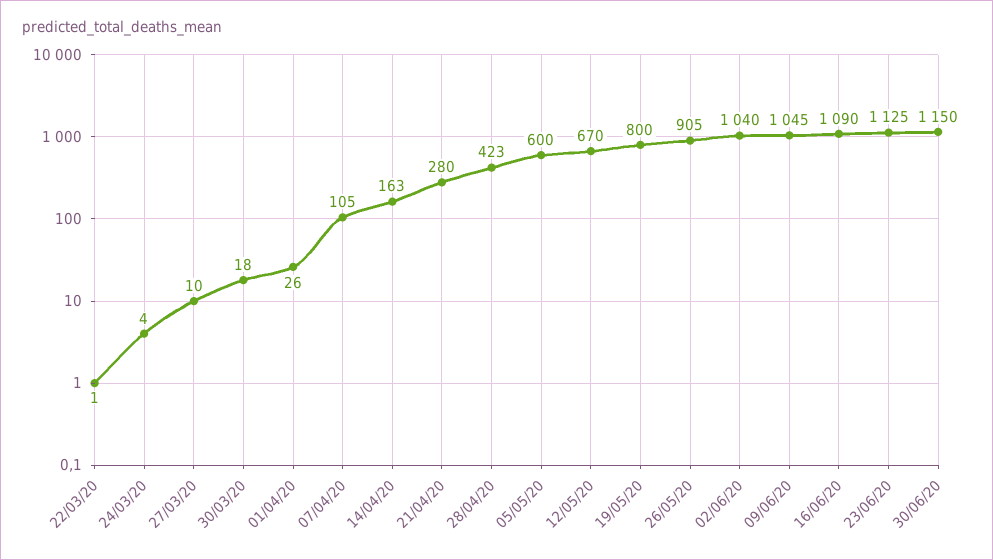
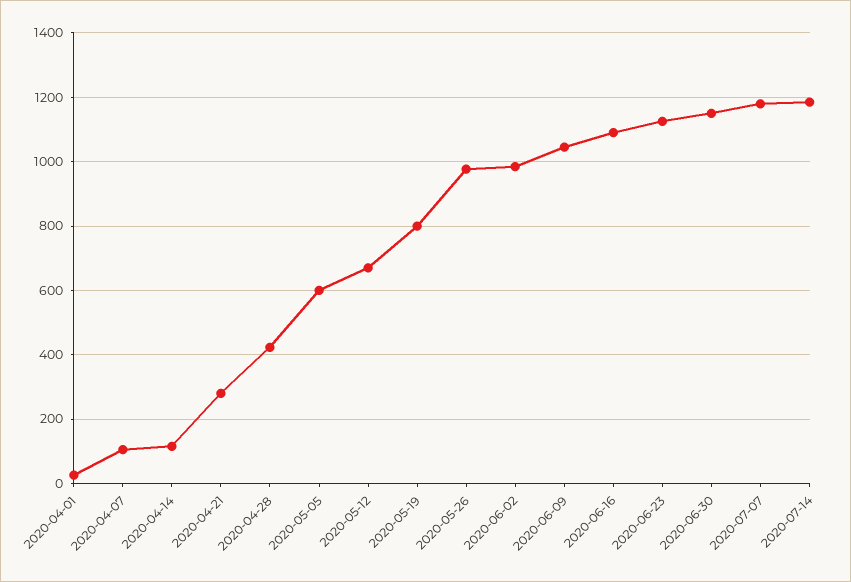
22/03/20: 1 -> none
24/03/20: 4 -> none
27/03/20: 10 -> none
30/03/20: 18 -> none
14/04/20: 163 -> 120
26/05/20: 905 -> 980
02/06/20: 1040 -> 980
2020-07-07: none -> 1180
2020-07-14: none -> 1180

